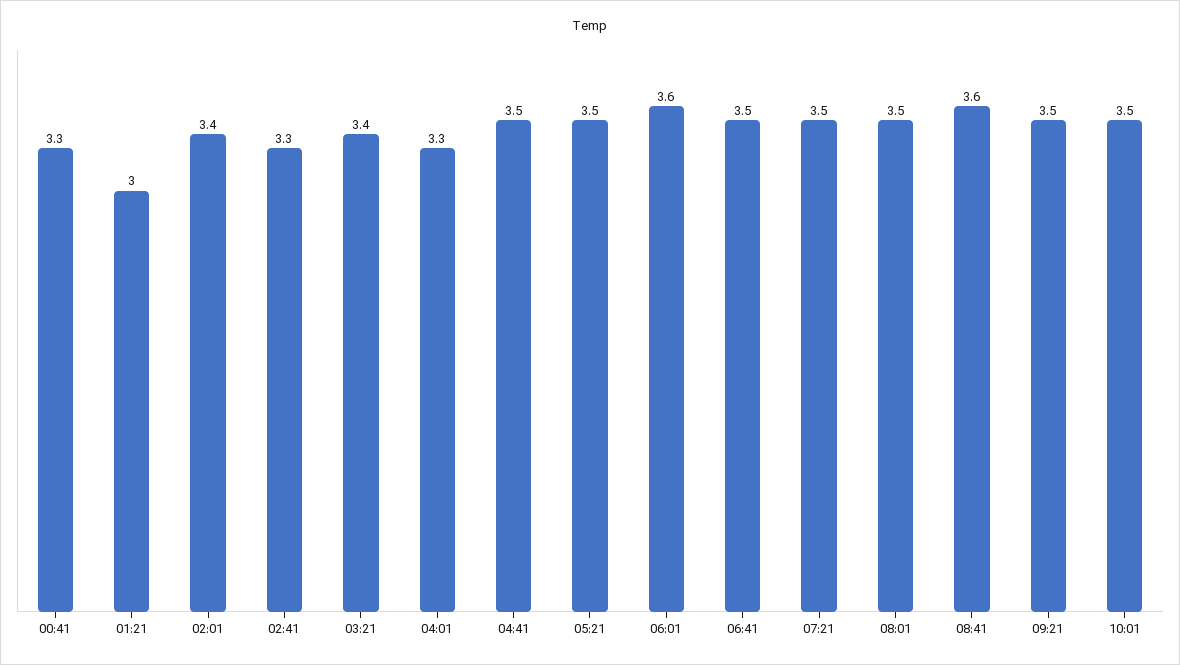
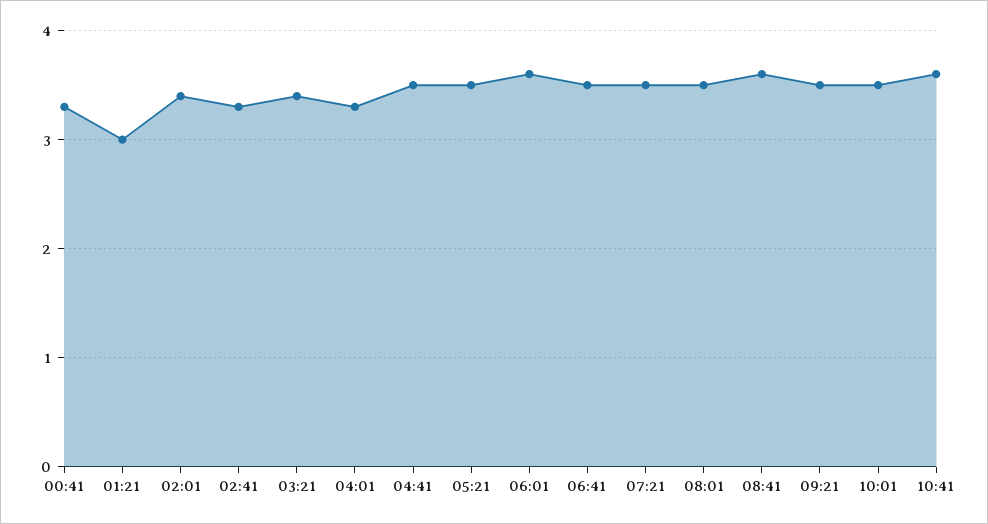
10:41: none -> 3.6

